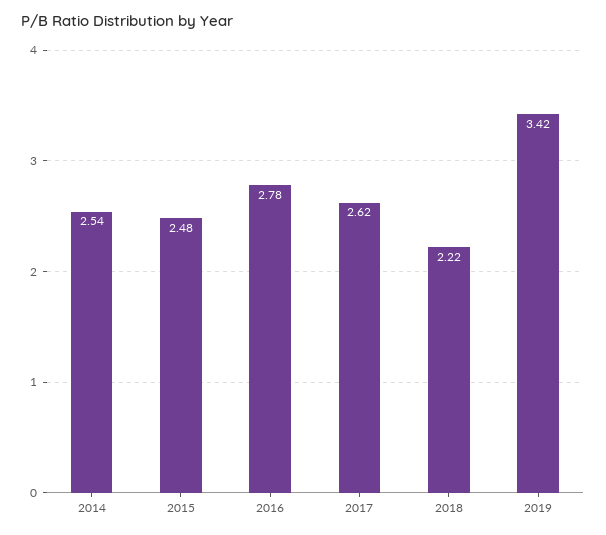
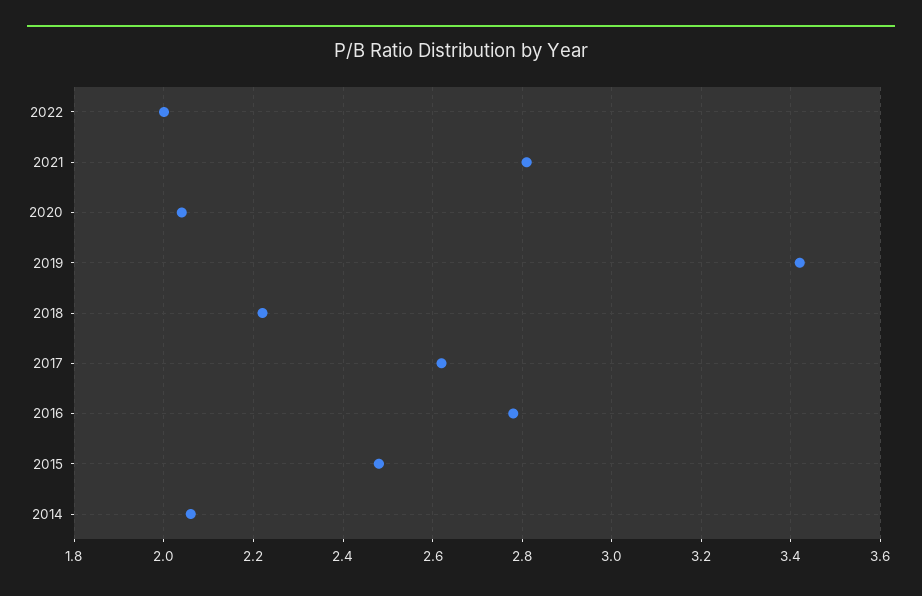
2014: 2.54 -> 2.05
2022: none -> 2
2021: none -> 2.8
2020: none -> 2.05

